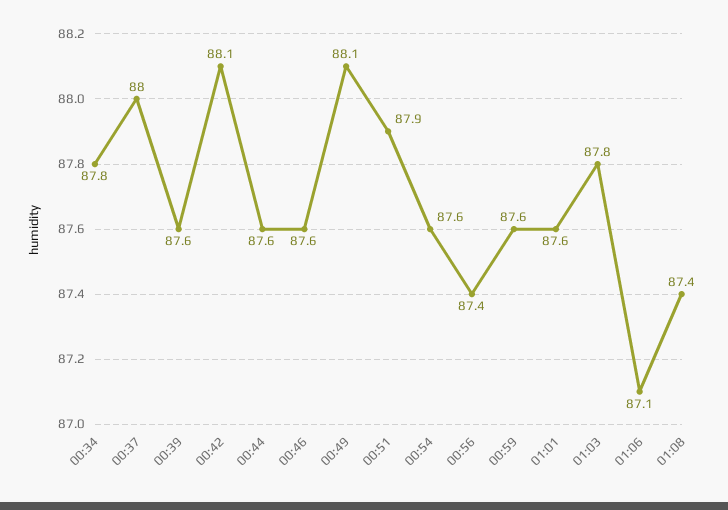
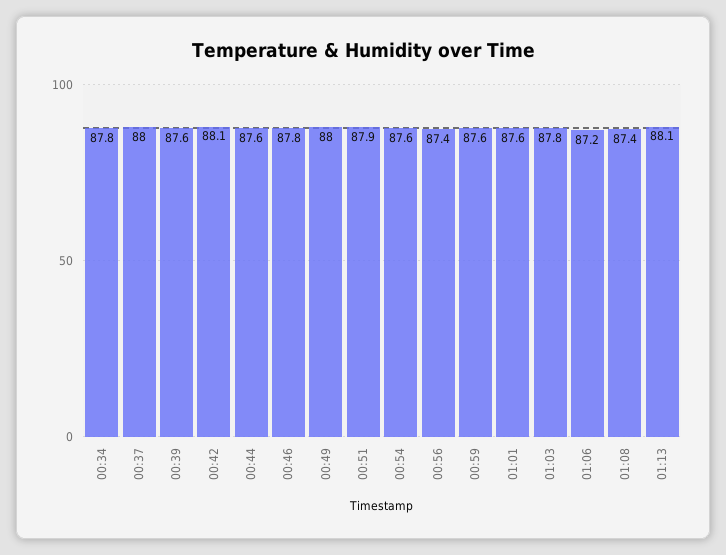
00:46: 87.6 -> 87.8
00:49: 88.1 -> 88
01:06: 87.1 -> 87.2
01:13: none -> 88.1

